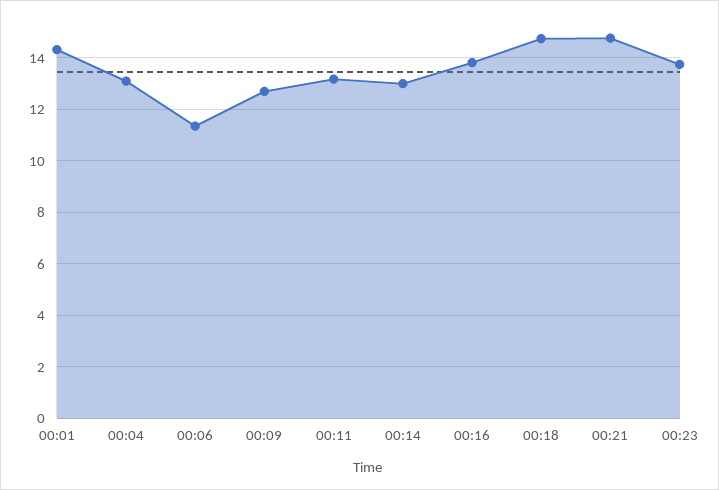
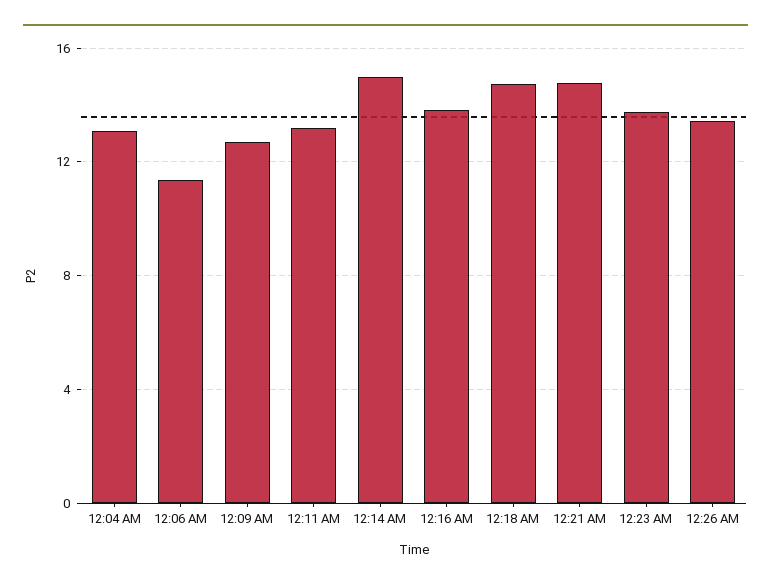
00:01: 14.25 -> none
00:14: 13 -> 15
12:26 AM: none -> 13.5

